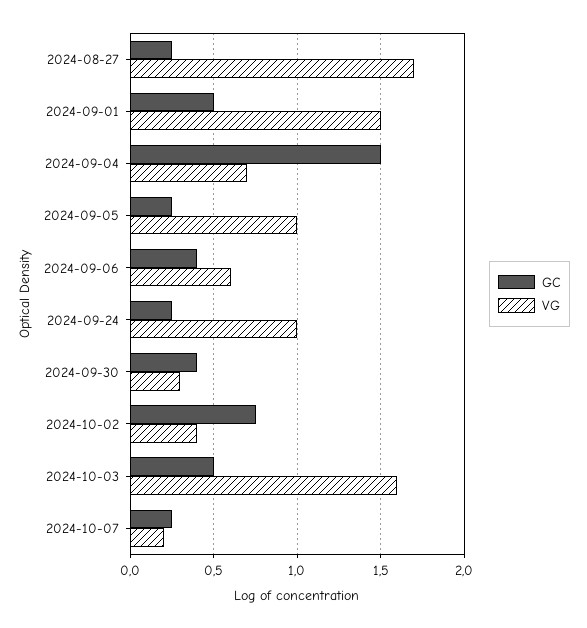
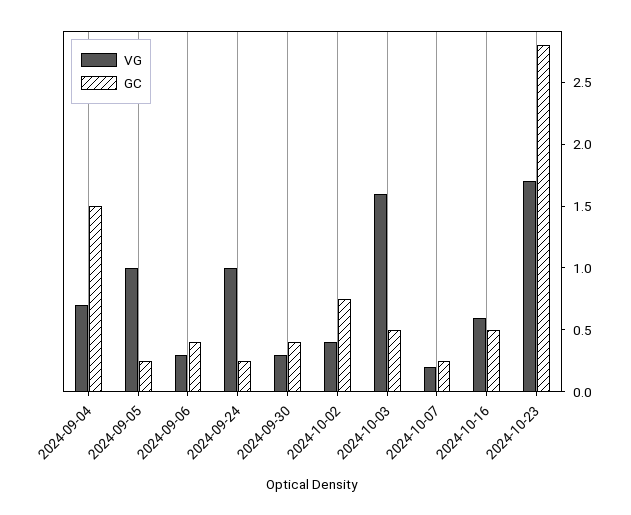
GC, 2024-08-27: 0.25 -> none
VG, 2024-08-27: 1.7 -> none
GC, 2024-09-01: 0.5 -> none
VG, 2024-09-01: 1.5 -> none
VG, 2024-09-06: 0.6 -> 0.3
VG, 2024-10-16: none -> 0.6
GC, 2024-10-16: none -> 0.5
VG, 2024-10-23: none -> 1.7
GC, 2024-10-23: none -> 2.8

